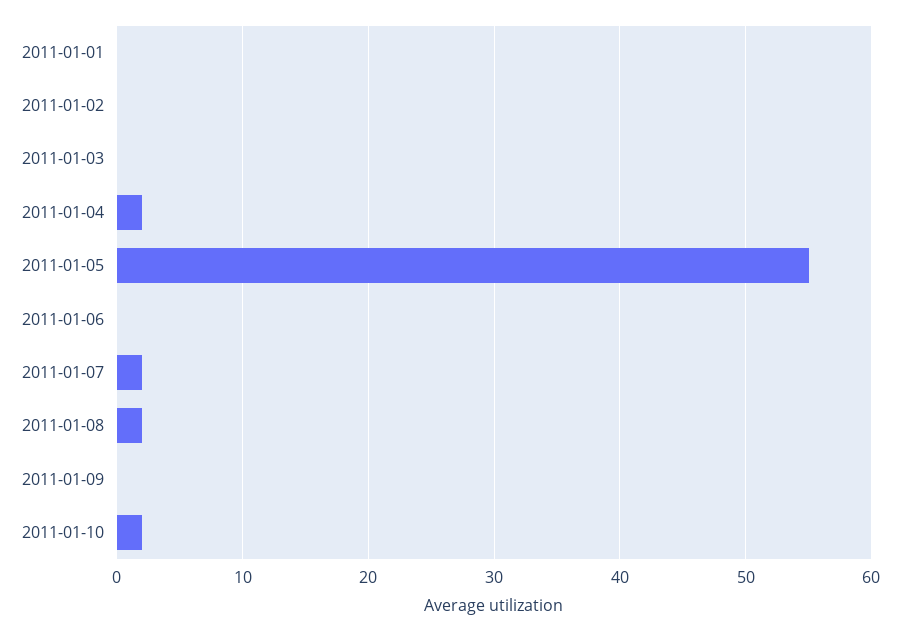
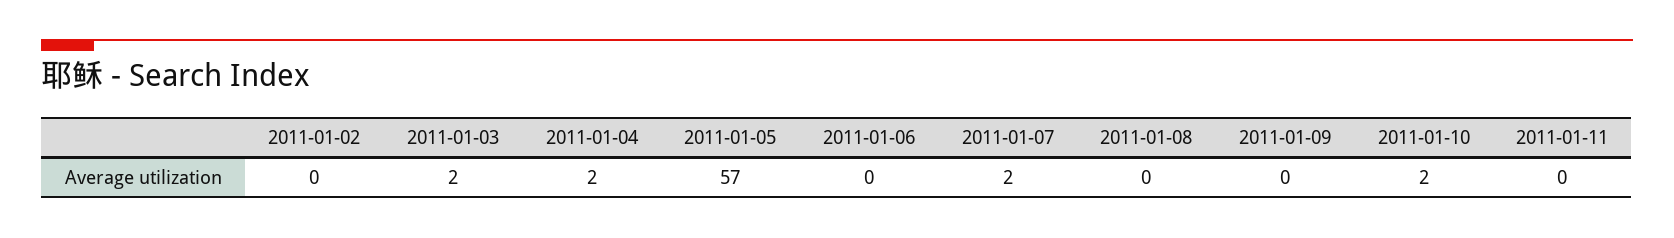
2011-01-01: 0 -> none
2011-01-03: 0 -> 2
2011-01-05: 55 -> 57
2011-01-08: 2 -> 0
2011-01-11: none -> 0

